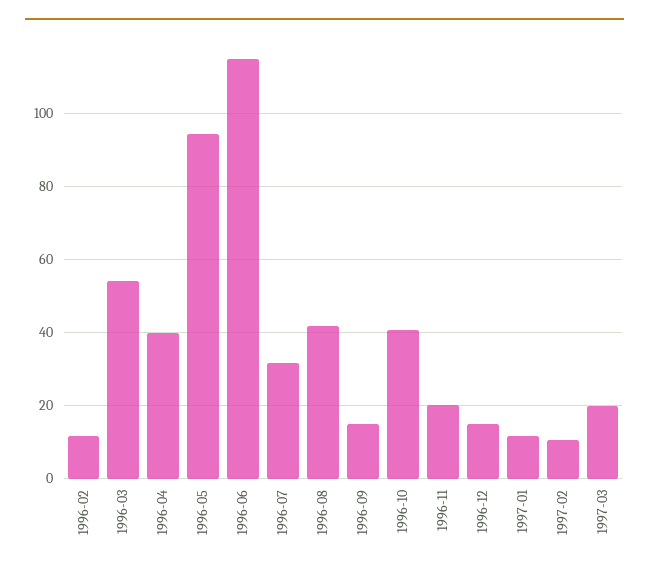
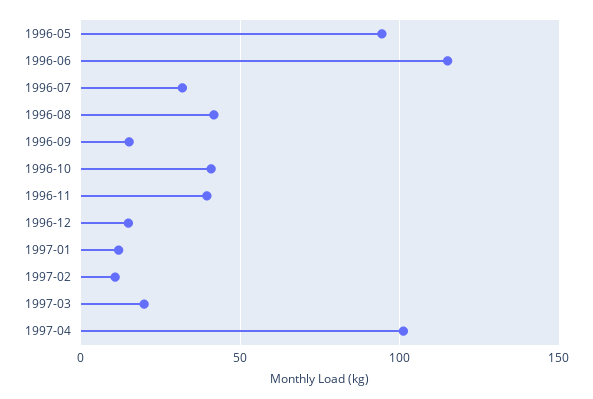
1996-02: 12 -> none
1996-03: 54 -> none
1996-04: 40 -> none
1996-11: 20 -> 40
1997-04: none -> 100

